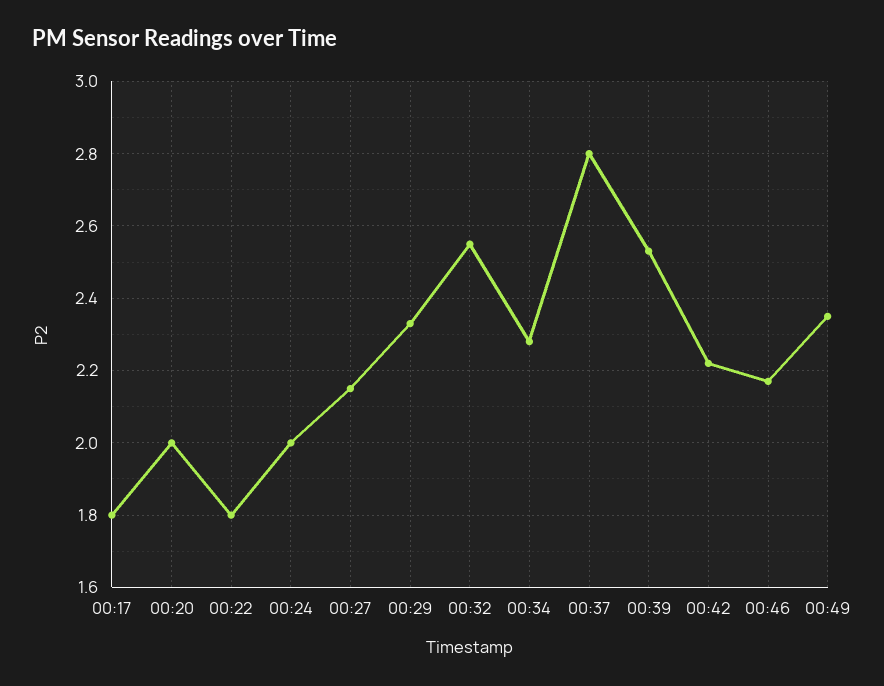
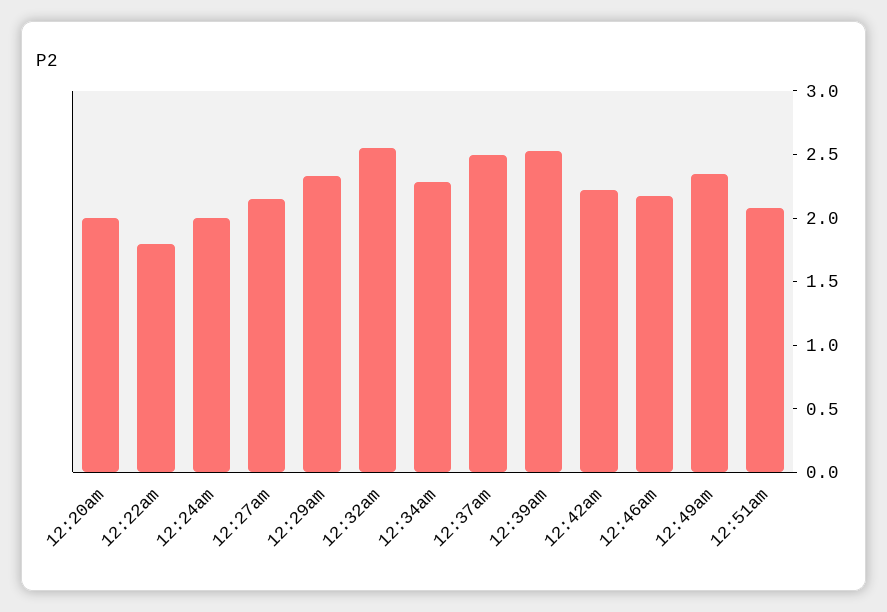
00:17: 1.8 -> none
00:37: 2.8 -> 2.5
12:51am: none -> 2.1

